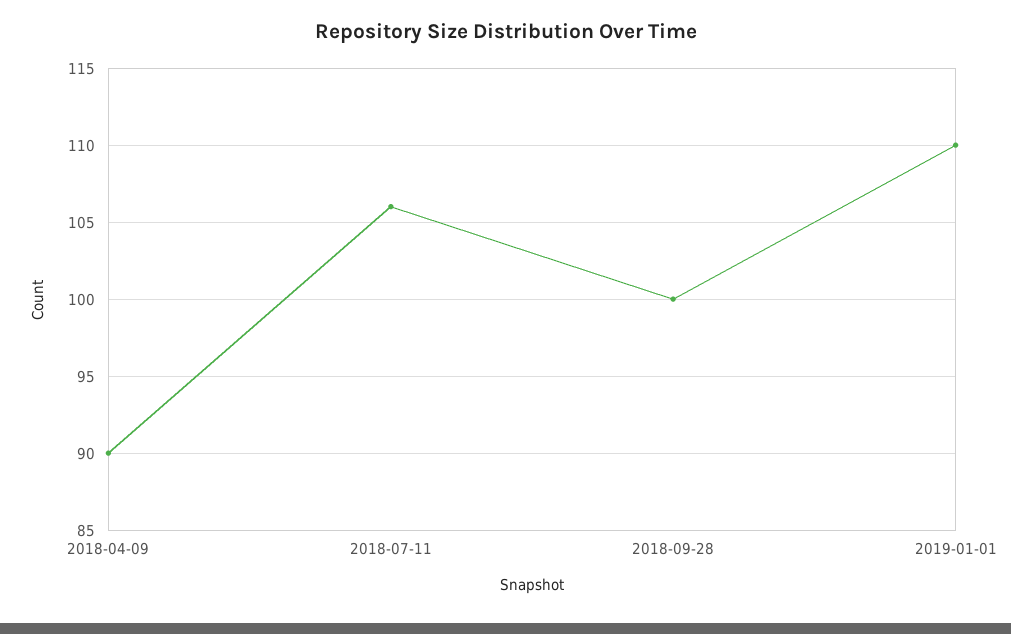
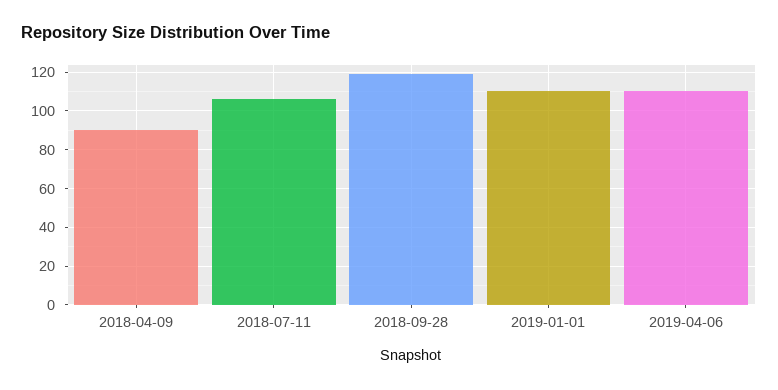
2018-09-28: 100 -> 120
2019-04-06: none -> 110

